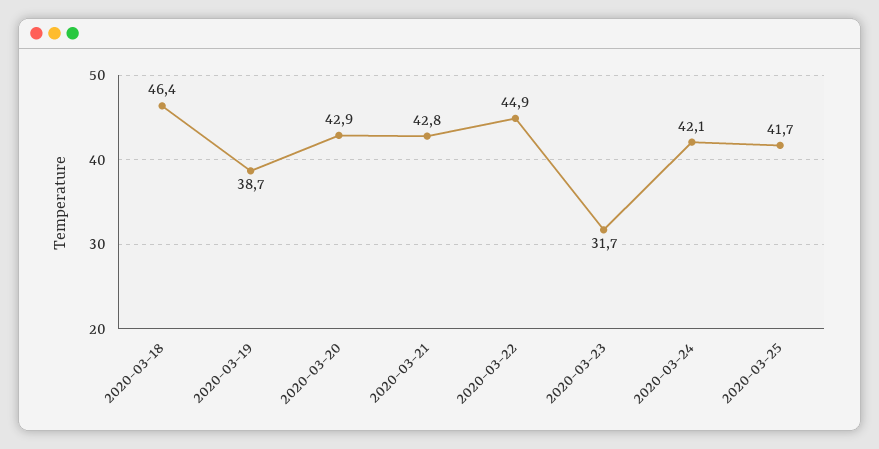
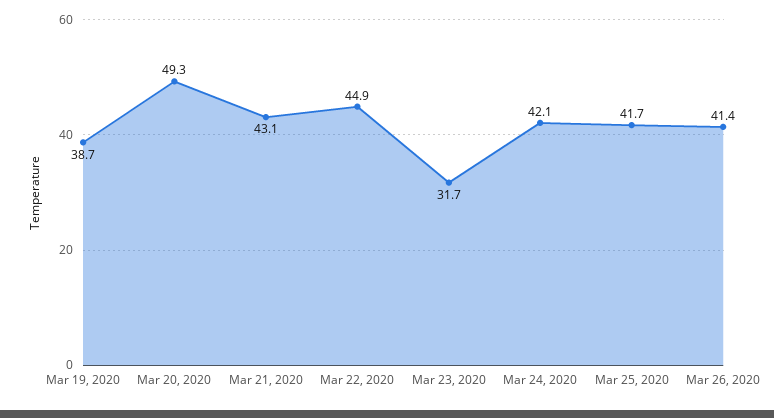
2020-03-18: 46.4 -> none
2020-03-20: 42.9 -> 49.3
2020-03-21: 42.8 -> 43.1
Mar 26, 2020: none -> 41.4

